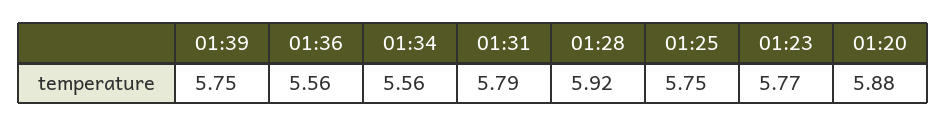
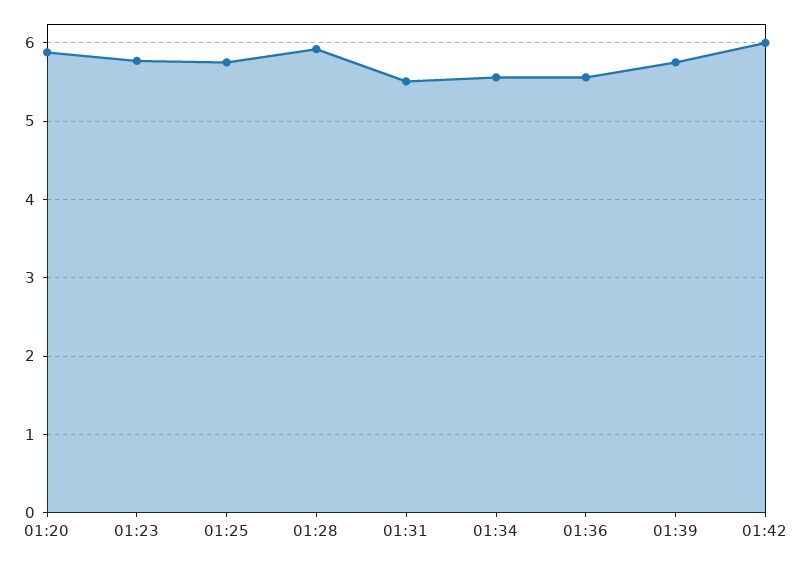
01:31: 5.79 -> 5.5
01:42: none -> 6

